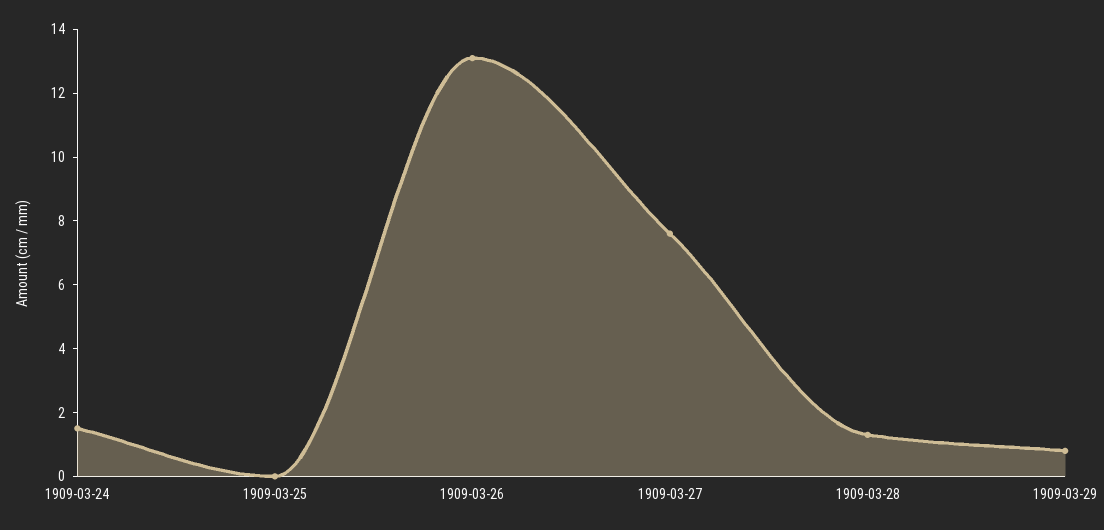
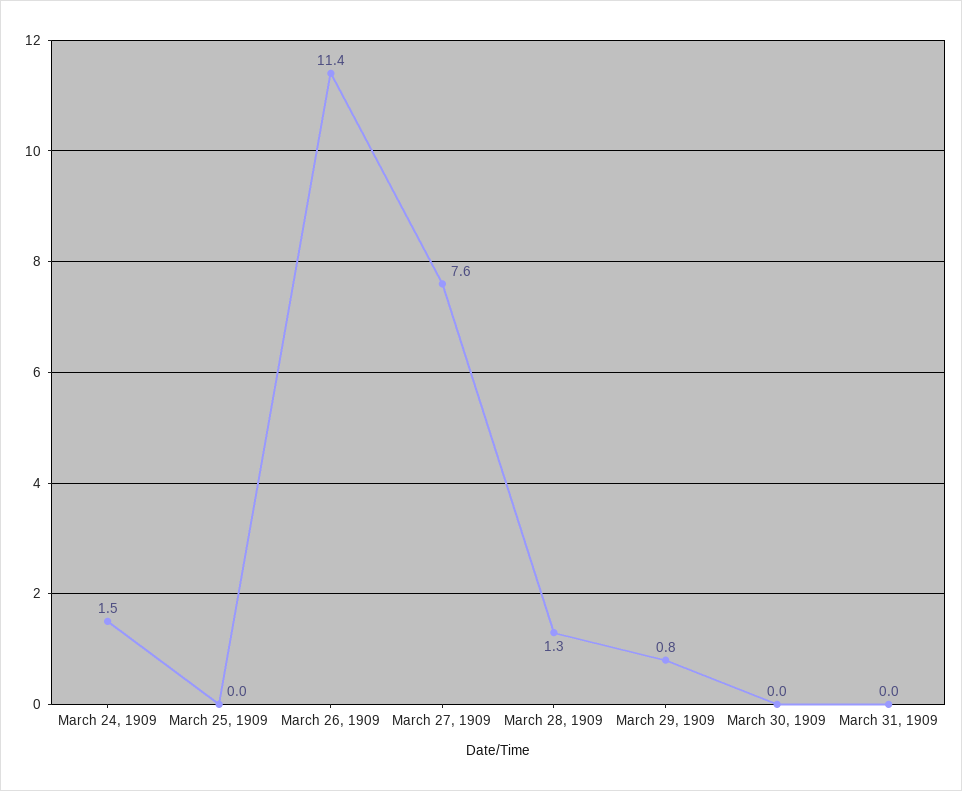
1909-03-26: 13 -> 11.4
March 30, 1909: none -> 0
March 31, 1909: none -> 0

